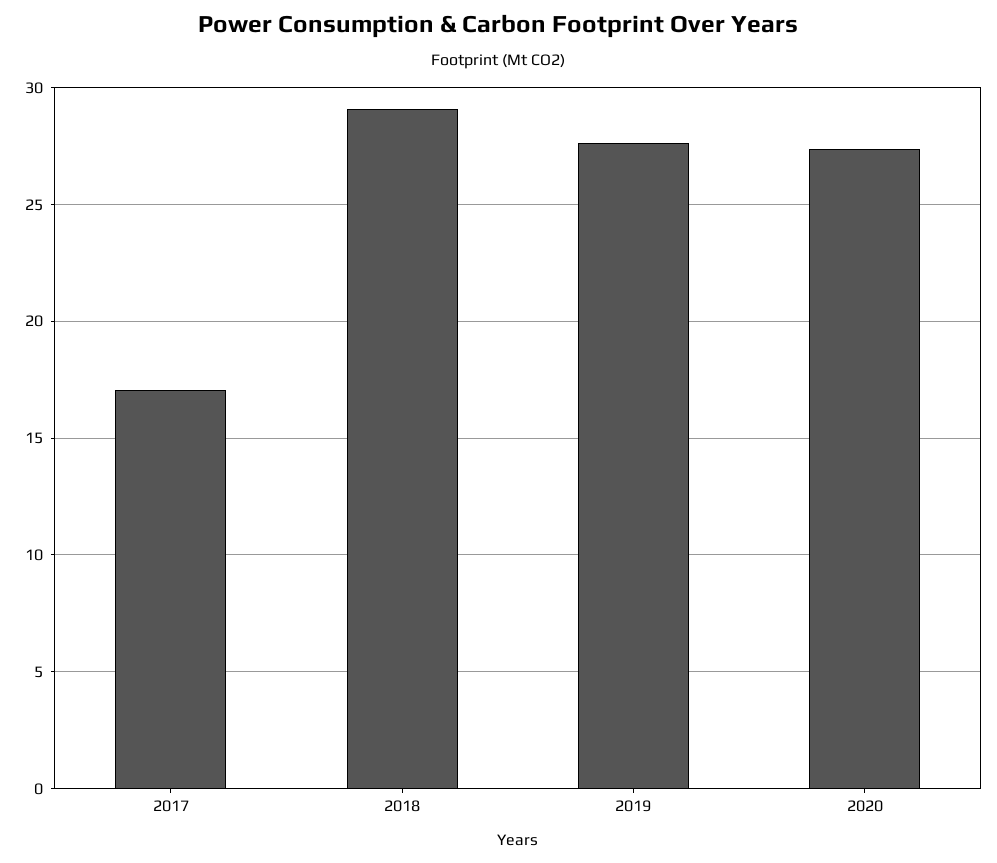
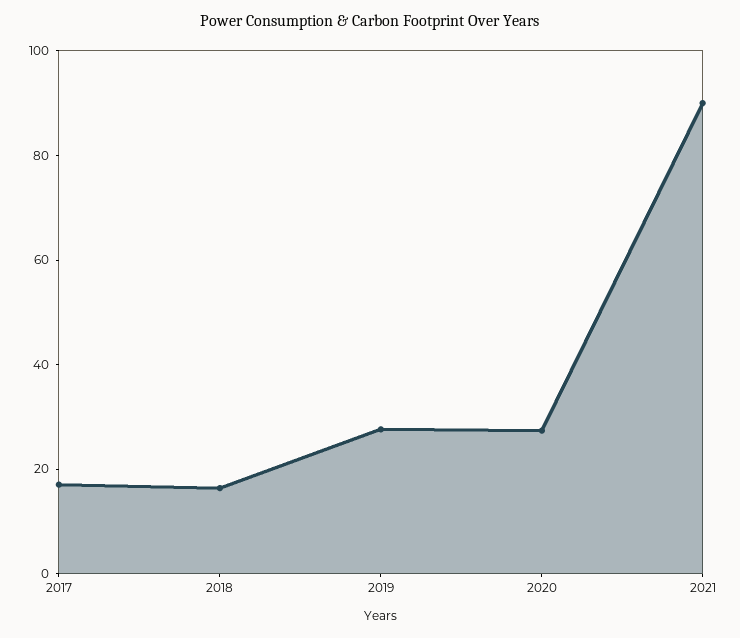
2018: 29 -> 15
2021: none -> 90

